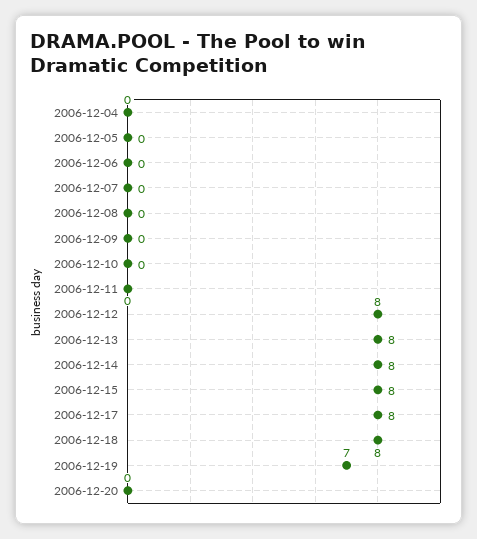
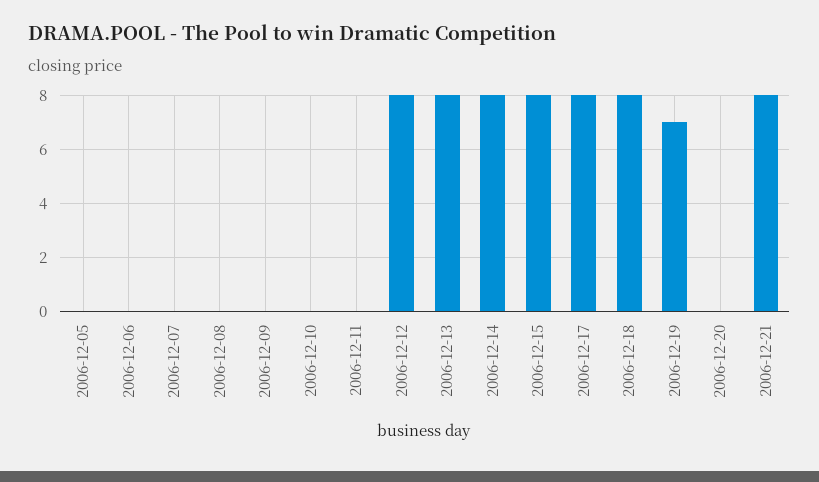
2006-12-04: 0 -> none
2006-12-21: none -> 8

